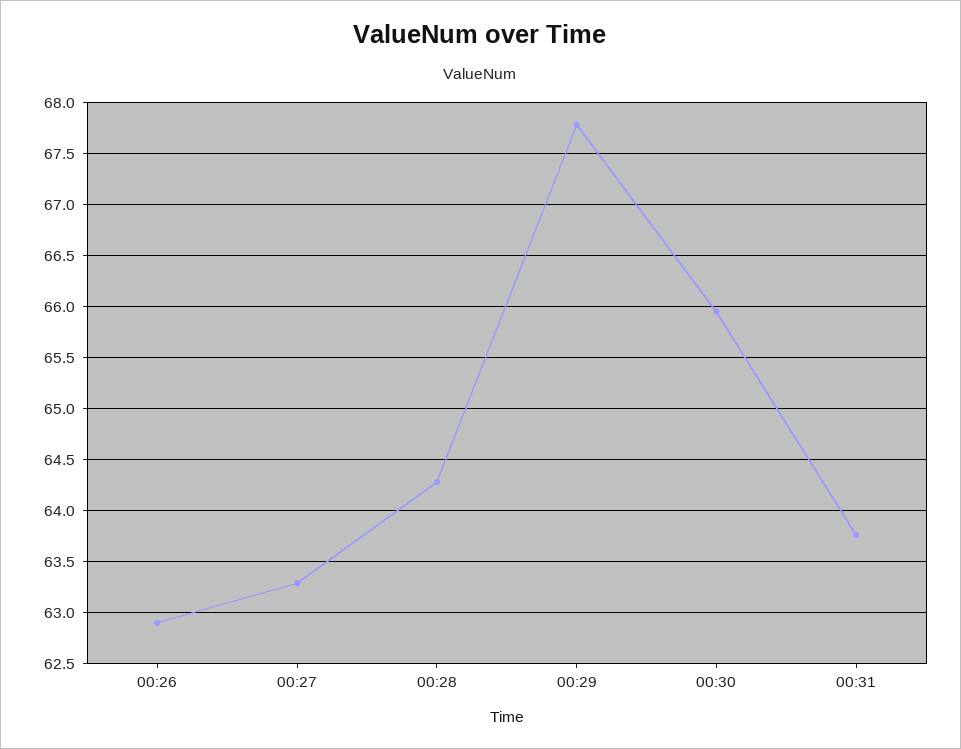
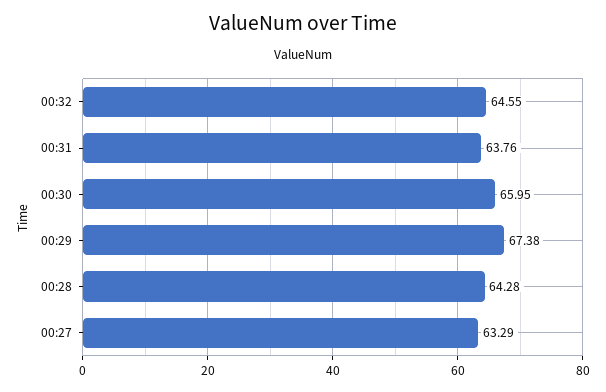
00:26: 62.9 -> none
00:29: 67.8 -> 67.38
00:32: none -> 64.55

